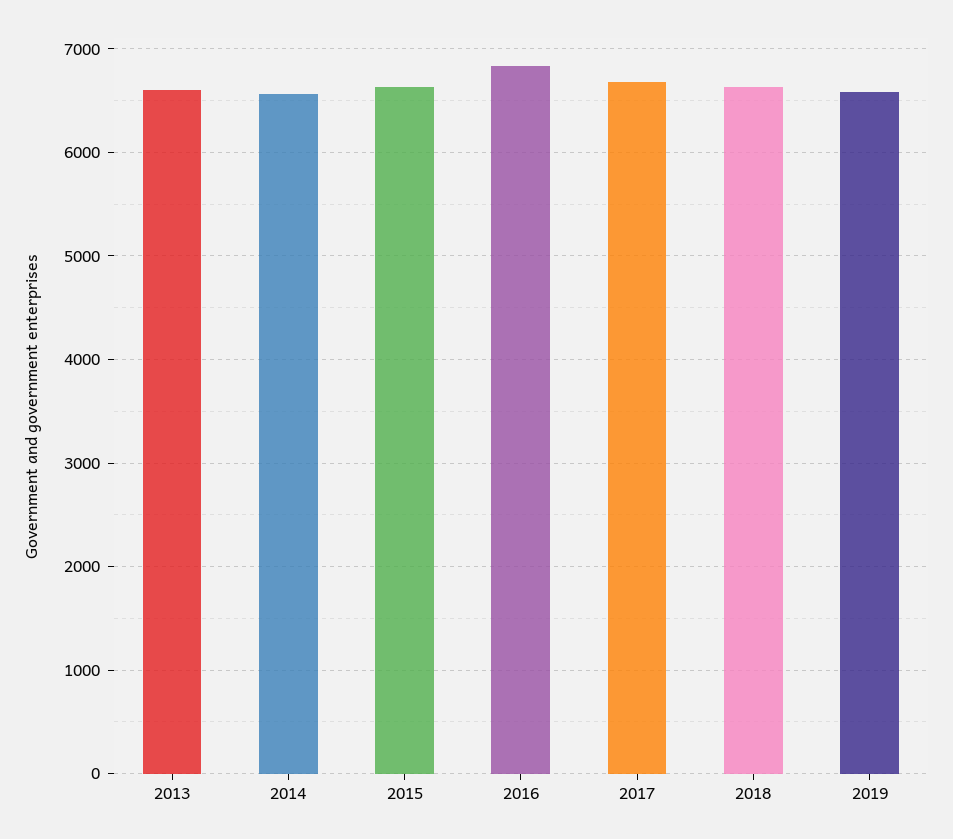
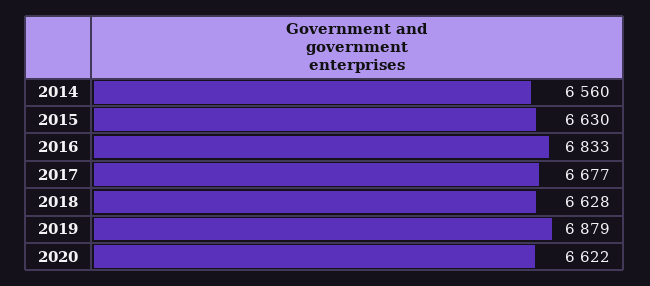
2013: 6600 -> none
2019: 6600 -> 6879
2020: none -> 6622

